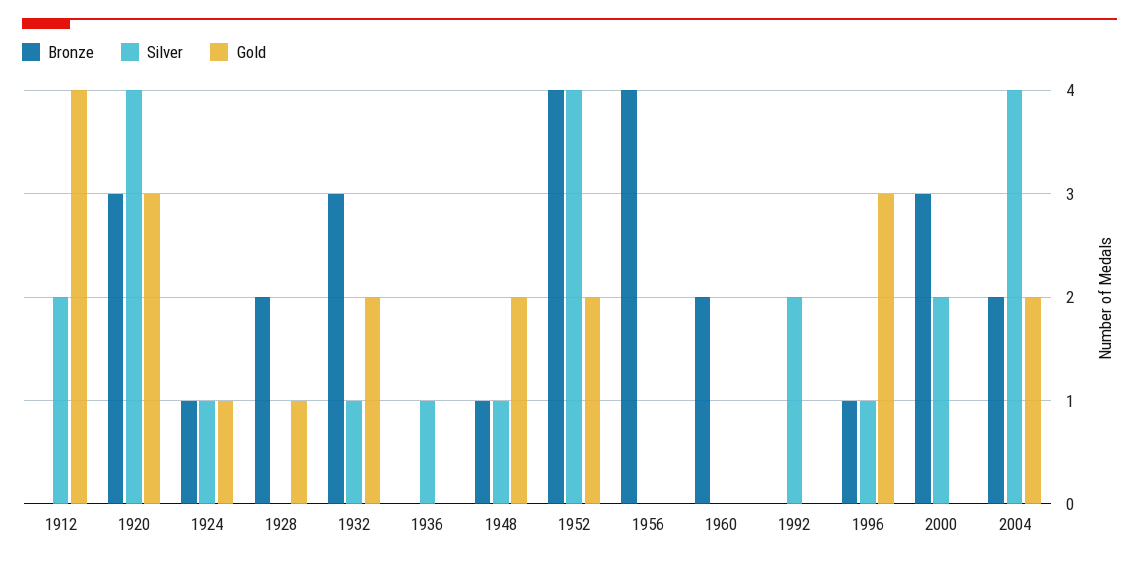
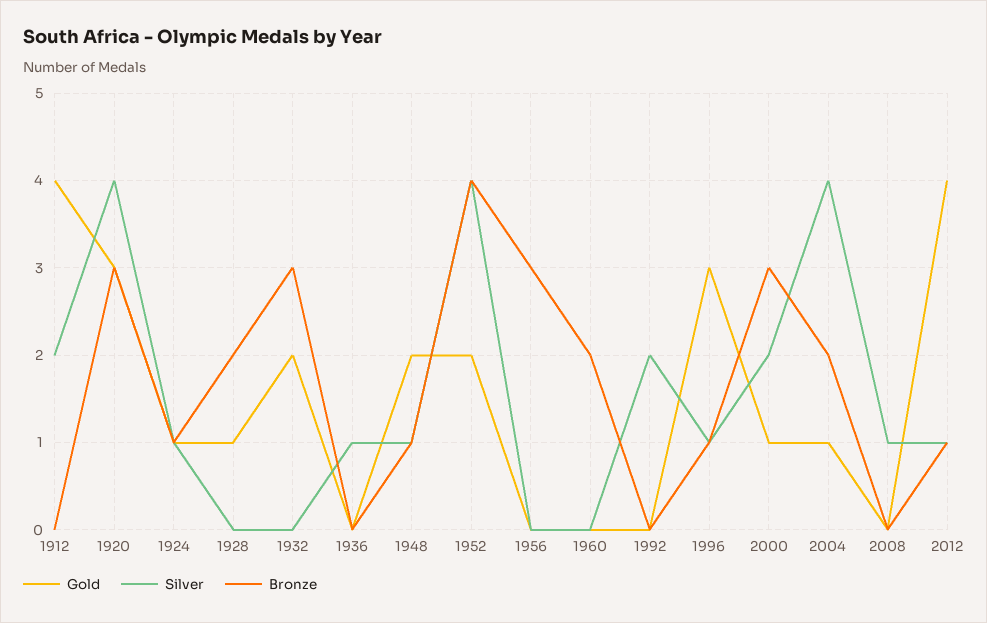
Silver, 1932: 1 -> 0
Bronze, 1956: 4 -> 3
Gold, 2000: 0 -> 1
Gold, 2004: 2 -> 1
Gold, 2008: none -> 0
Silver, 2008: none -> 1
Bronze, 2008: none -> 0
Gold, 2012: none -> 4
Silver, 2012: none -> 1
Bronze, 2012: none -> 1

